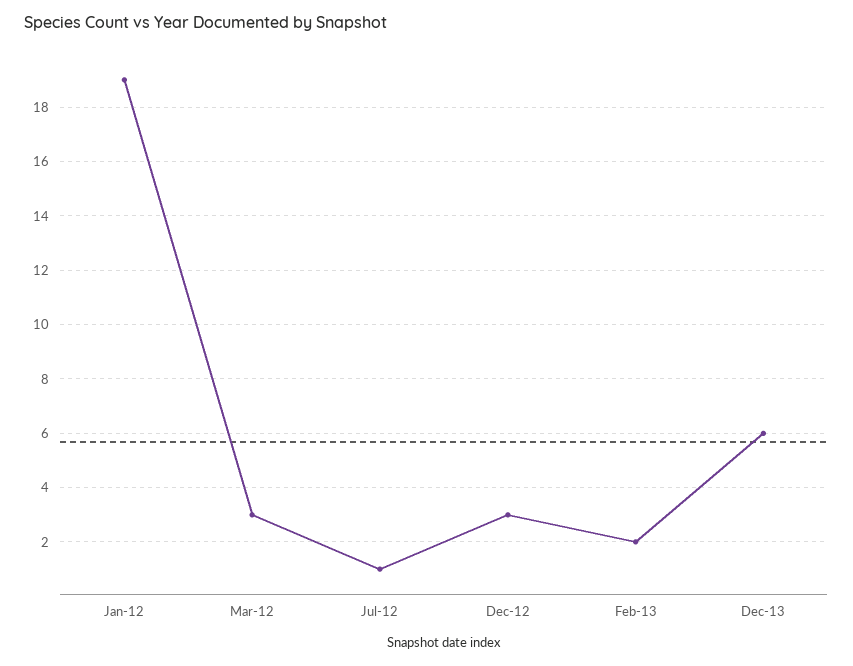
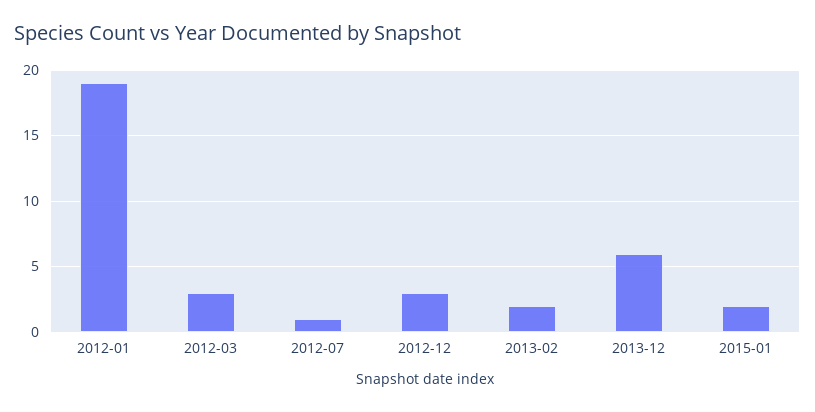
2015-01: none -> 2

